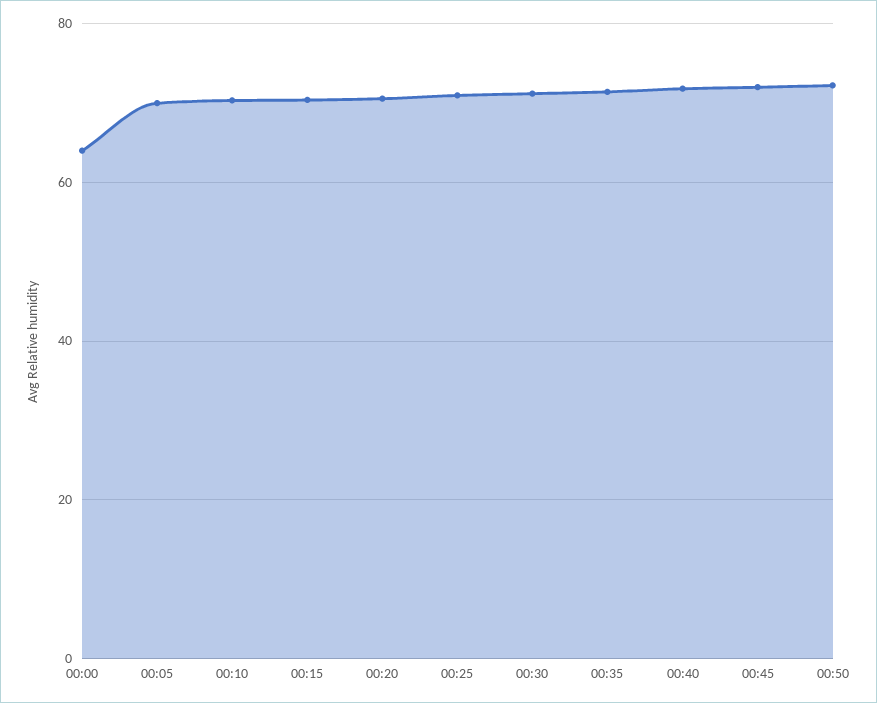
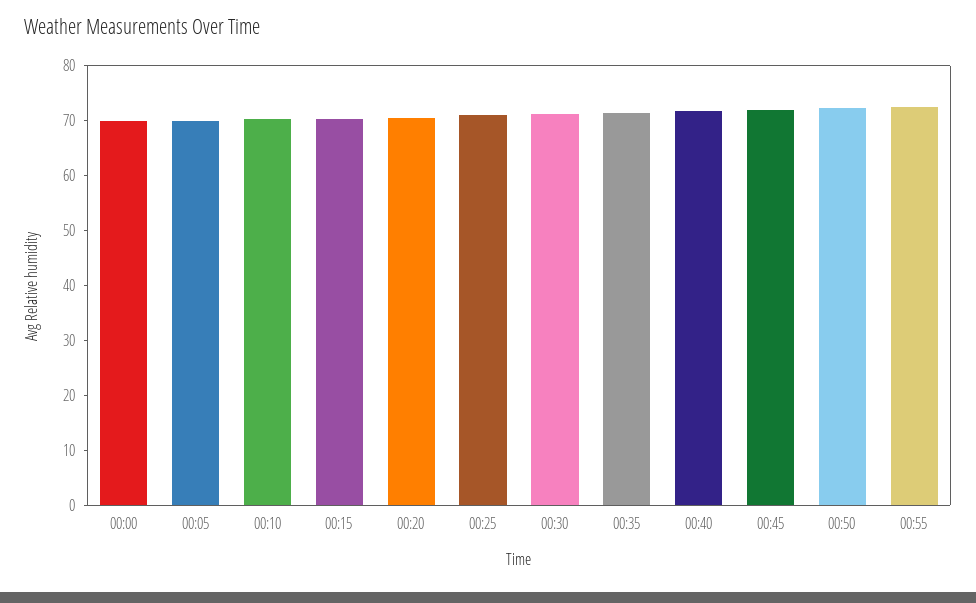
00:00: 64 -> 70
00:55: none -> 72

